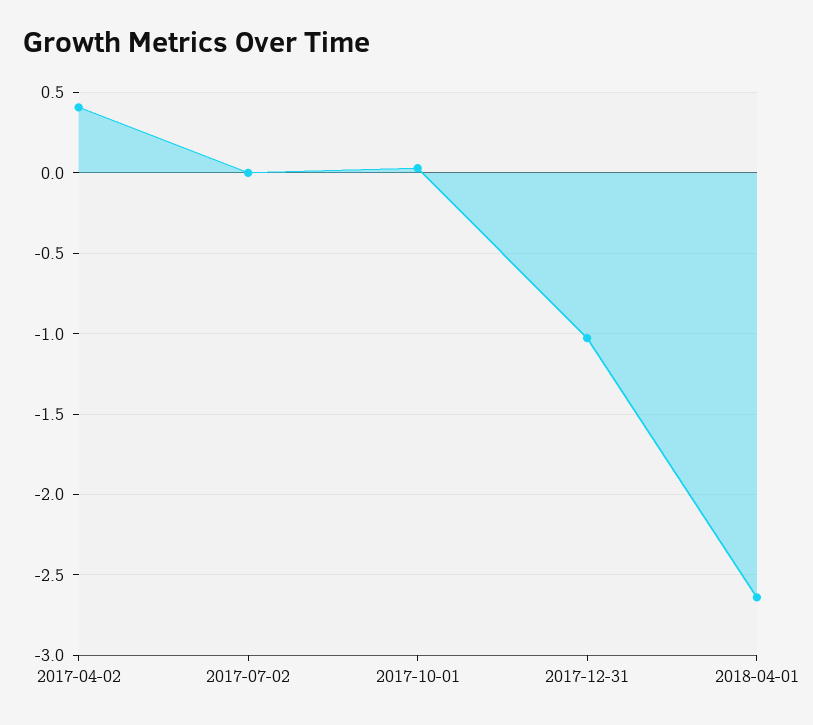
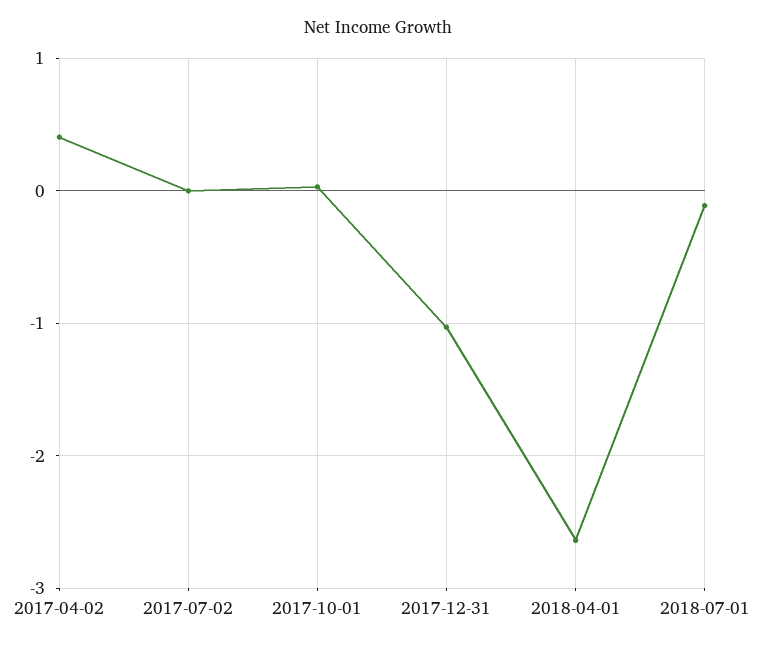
2018-07-01: none -> -0.1

